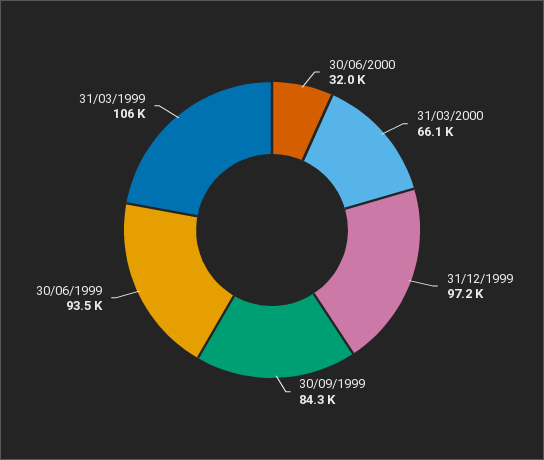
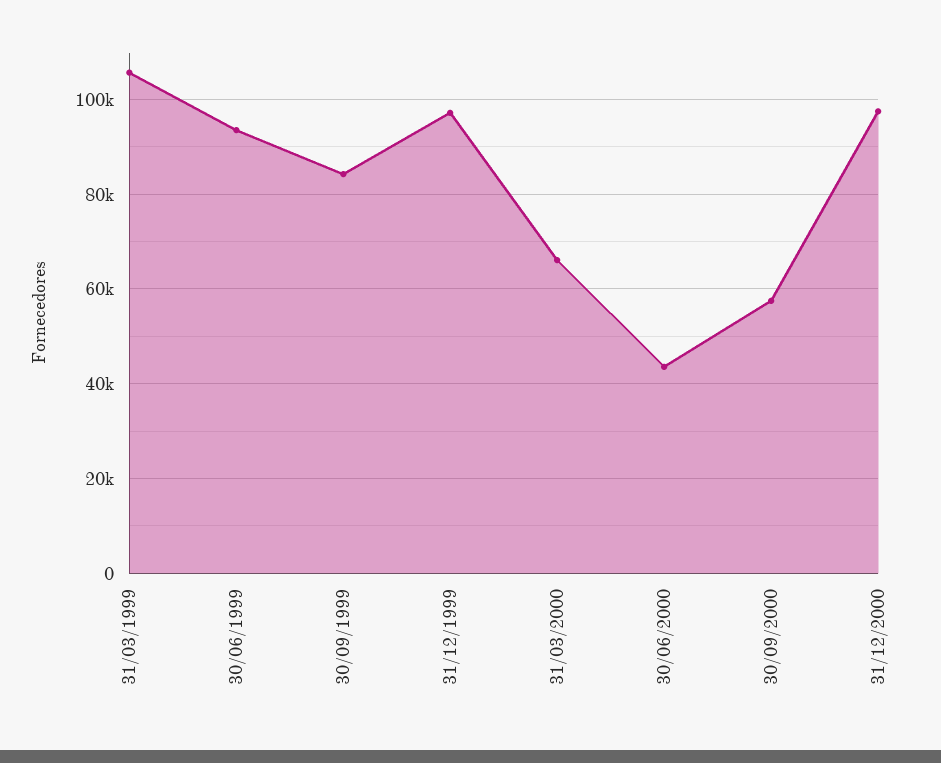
30/06/2000: 32000 -> 44000
30/09/2000: none -> 58000
31/12/2000: none -> 98000

